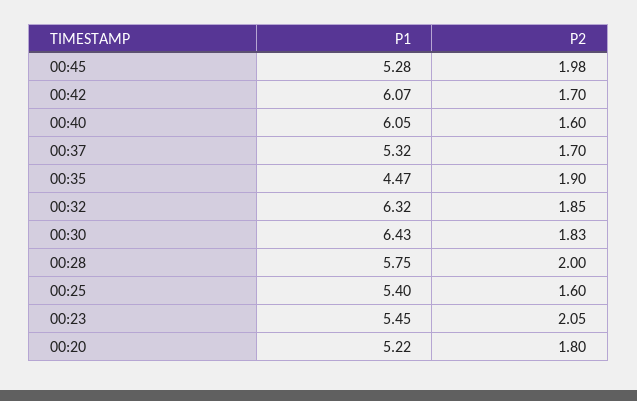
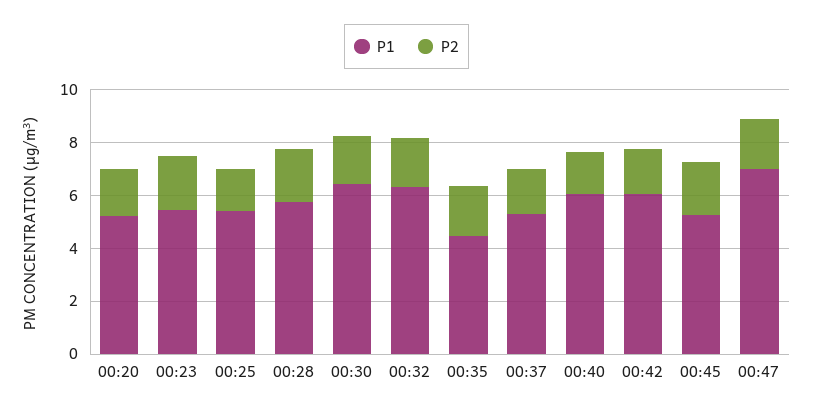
P1, 00:47: none -> 7
P2, 00:47: none -> 2

